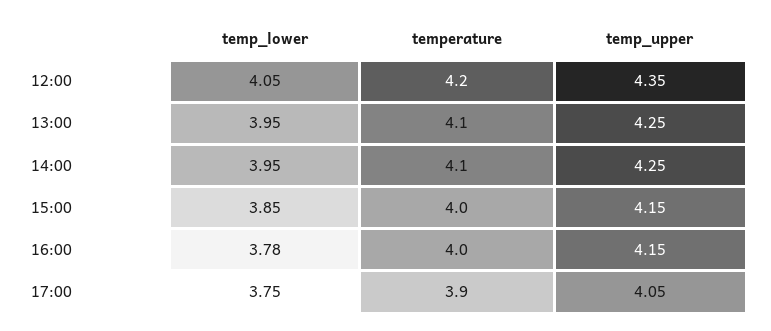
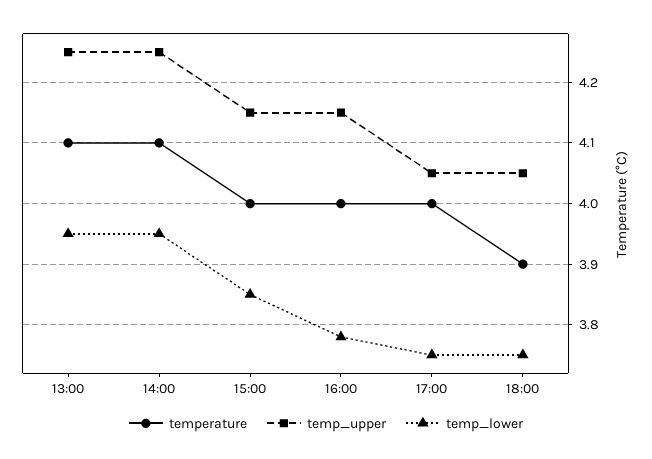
temp_lower, 12:00: 4.05 -> none
temperature, 12:00: 4.2 -> none
temp_upper, 12:00: 4.35 -> none
temperature, 17:00: 3.9 -> 4
temperature, 18:00: none -> 3.9
temp_upper, 18:00: none -> 4.05
temp_lower, 18:00: none -> 3.75

